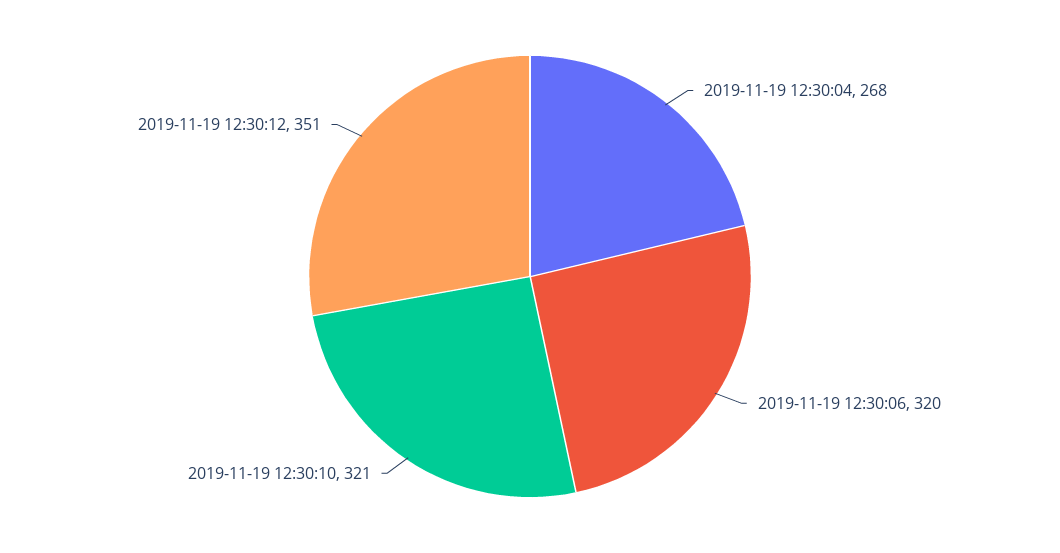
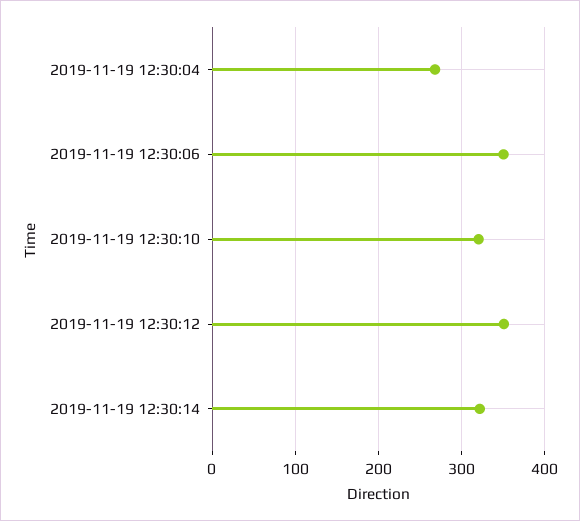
2019-11-19 12:30:06: 320 -> 350
2019-11-19 12:30:14: none -> 320

